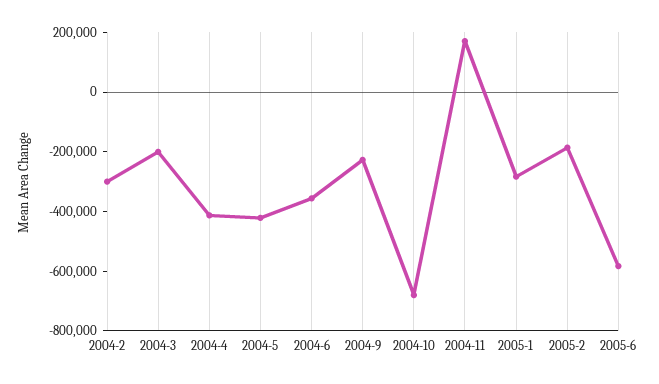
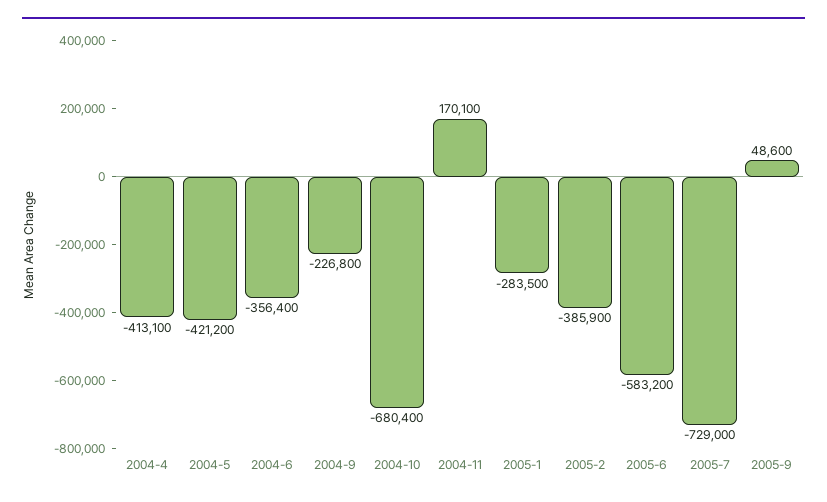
2004-2: -300000 -> none
2004-3: -200000 -> none
2005-2: -200000 -> -385900
2005-7: none -> -729000
2005-9: none -> 48600

